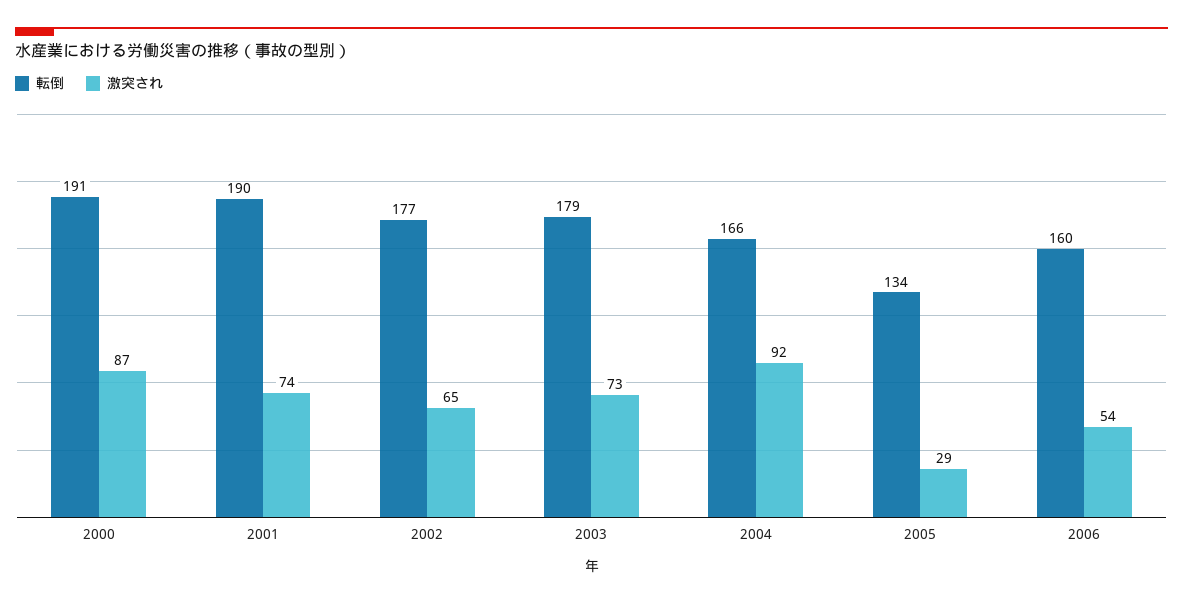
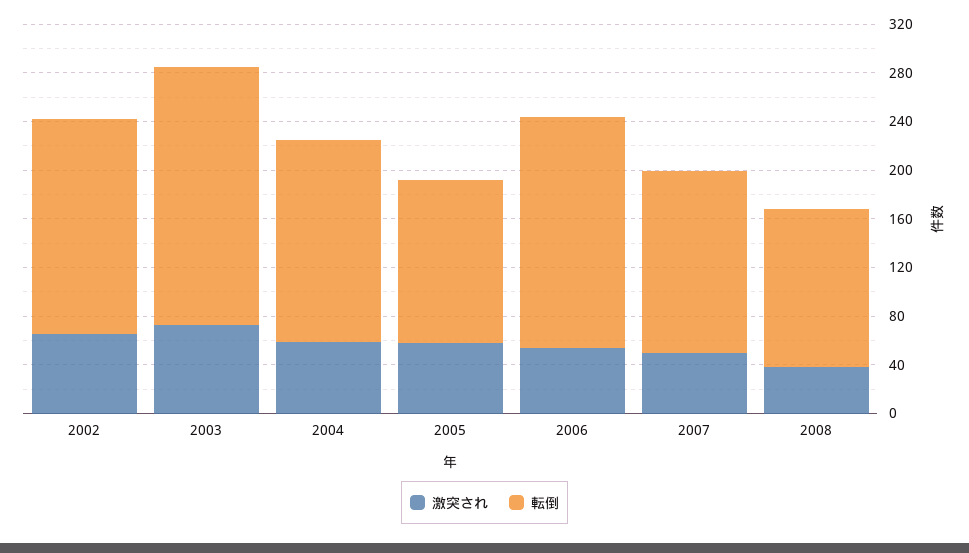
転倒, 2000: 191 -> none
激突され, 2000: 87 -> none
転倒, 2001: 190 -> none
激突され, 2001: 74 -> none
転倒, 2003: 179 -> 210
激突され, 2004: 92 -> 60
激突され, 2005: 29 -> 60
転倒, 2006: 160 -> 190
激突され, 2007: none -> 50
転倒, 2007: none -> 150
激突され, 2008: none -> 40
転倒, 2008: none -> 130

